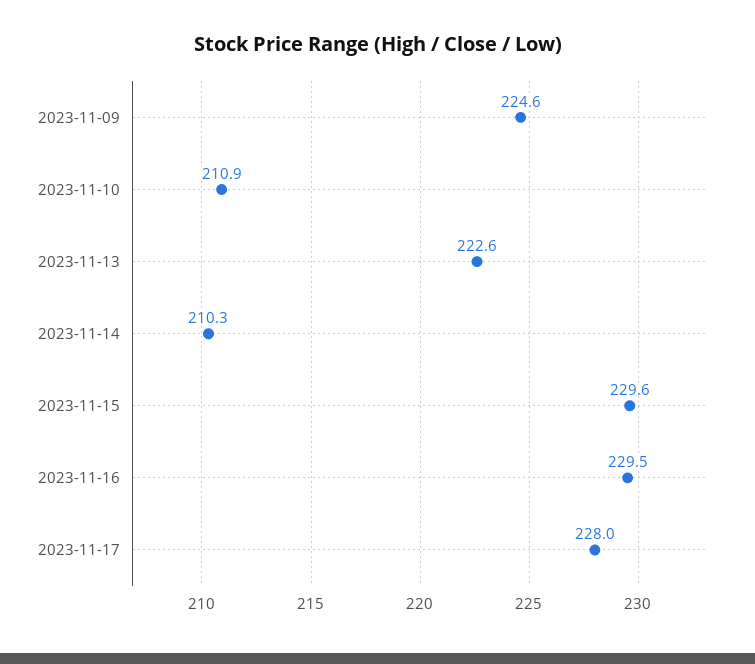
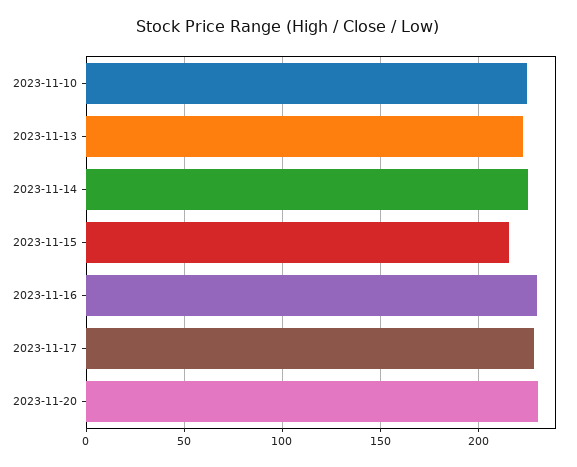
2023-11-09: 224.6 -> none
2023-11-10: 210.9 -> 225
2023-11-14: 210.3 -> 225
2023-11-15: 229.6 -> 215
2023-11-20: none -> 230

